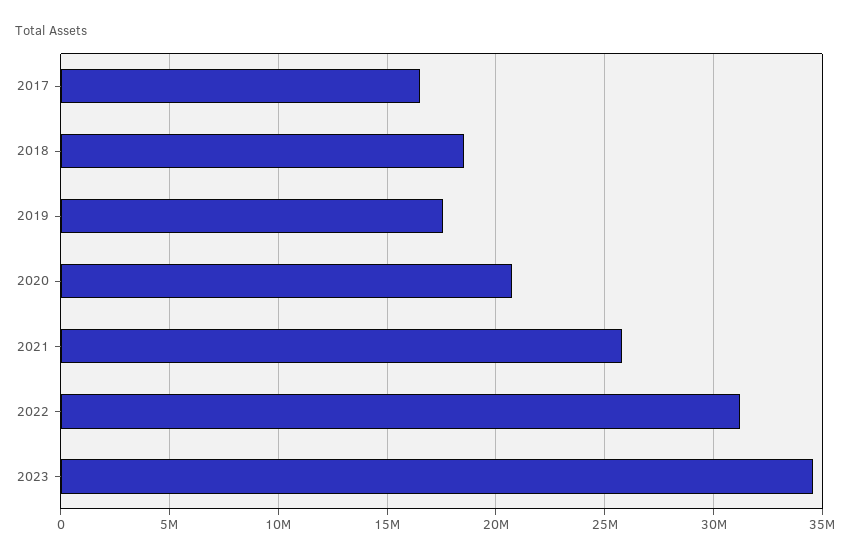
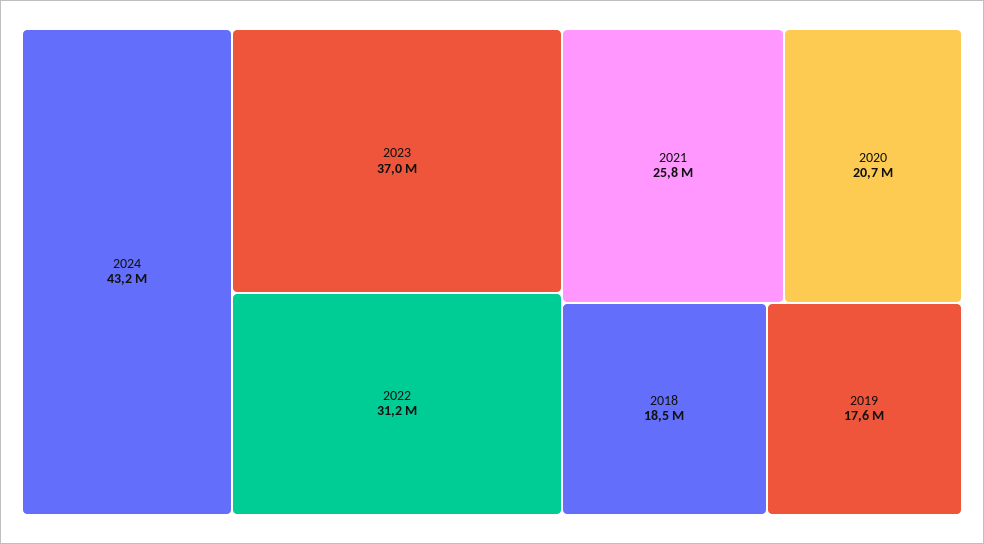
2017: 16500000 -> none
2023: 34500000 -> 37000000
2024: none -> 43200000

